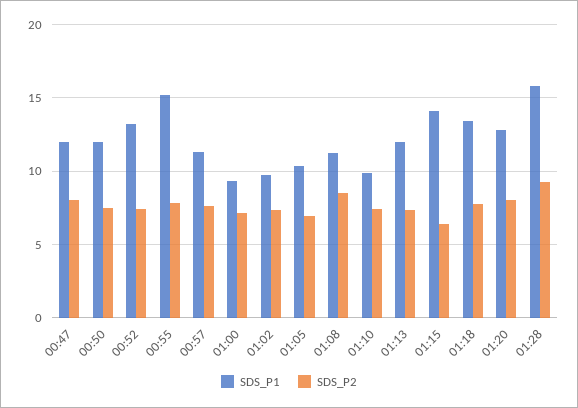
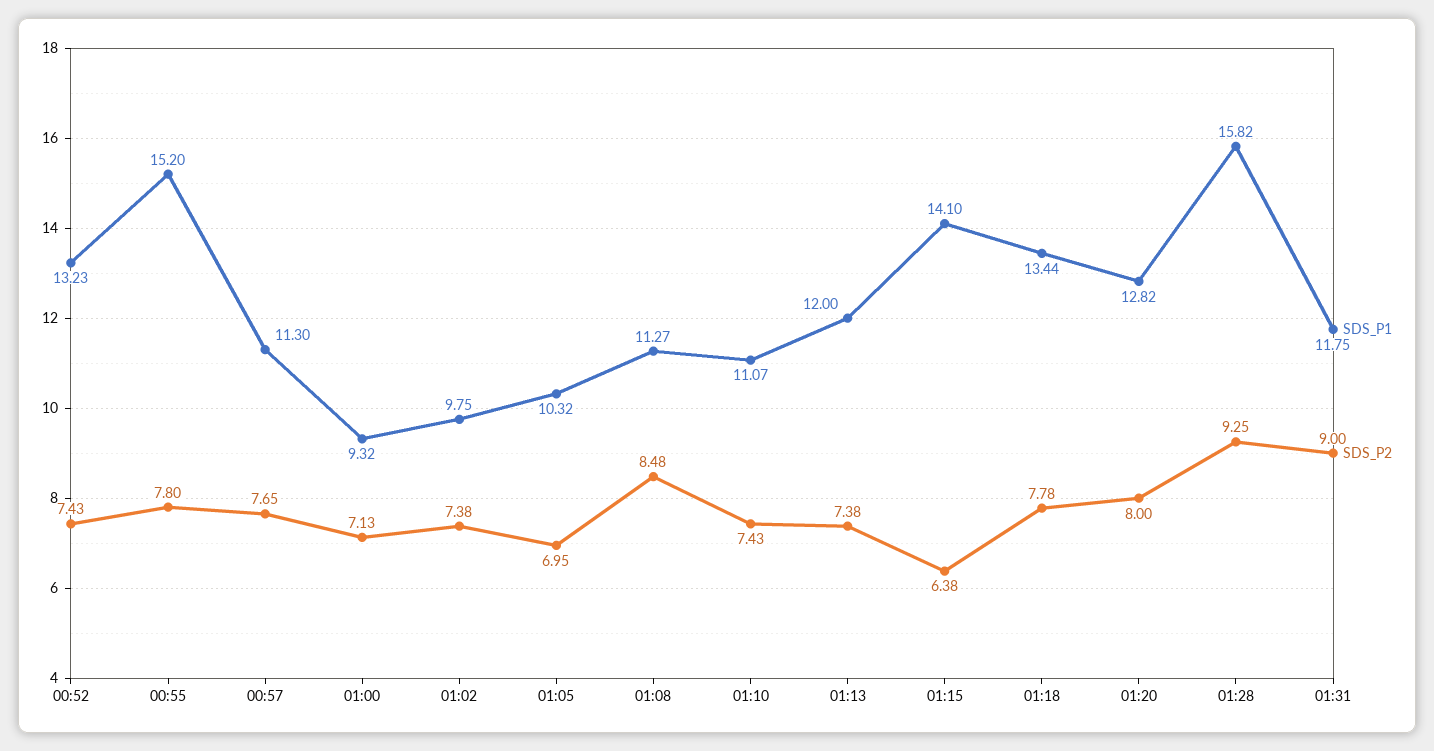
SDS_P1, 00:47: 12 -> none
SDS_P2, 00:47: 8 -> none
SDS_P1, 00:50: 12 -> none
SDS_P2, 00:50: 7.5 -> none
SDS_P1, 01:10: 10 -> 11.07
SDS_P1, 01:31: none -> 11.75
SDS_P2, 01:31: none -> 9

